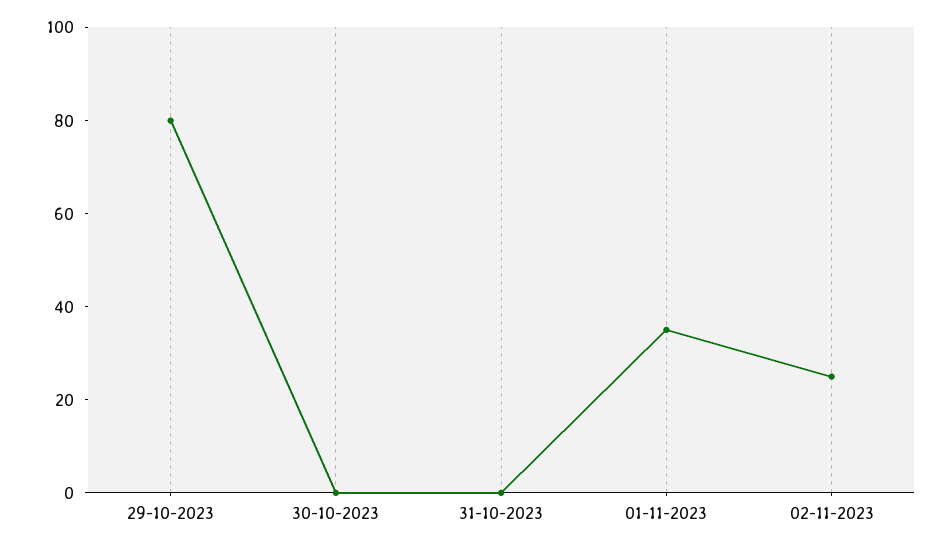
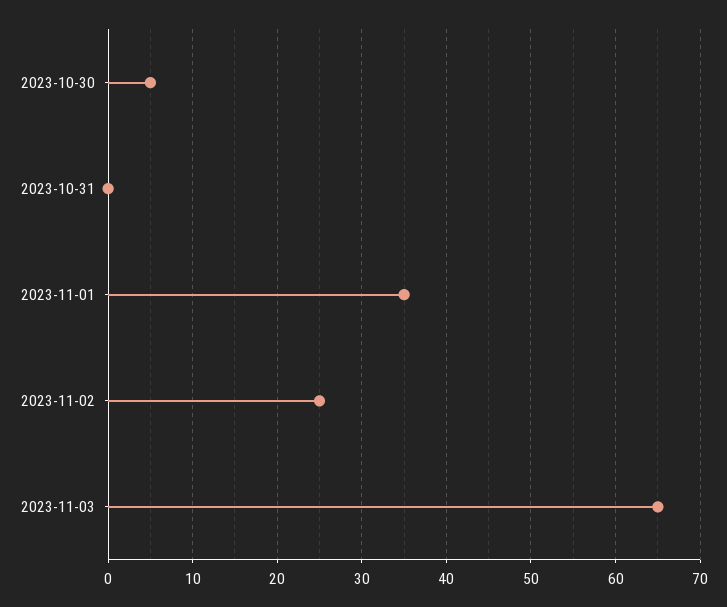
29-10-2023: 80 -> none
30-10-2023: 0 -> 5
2023-11-03: none -> 65

